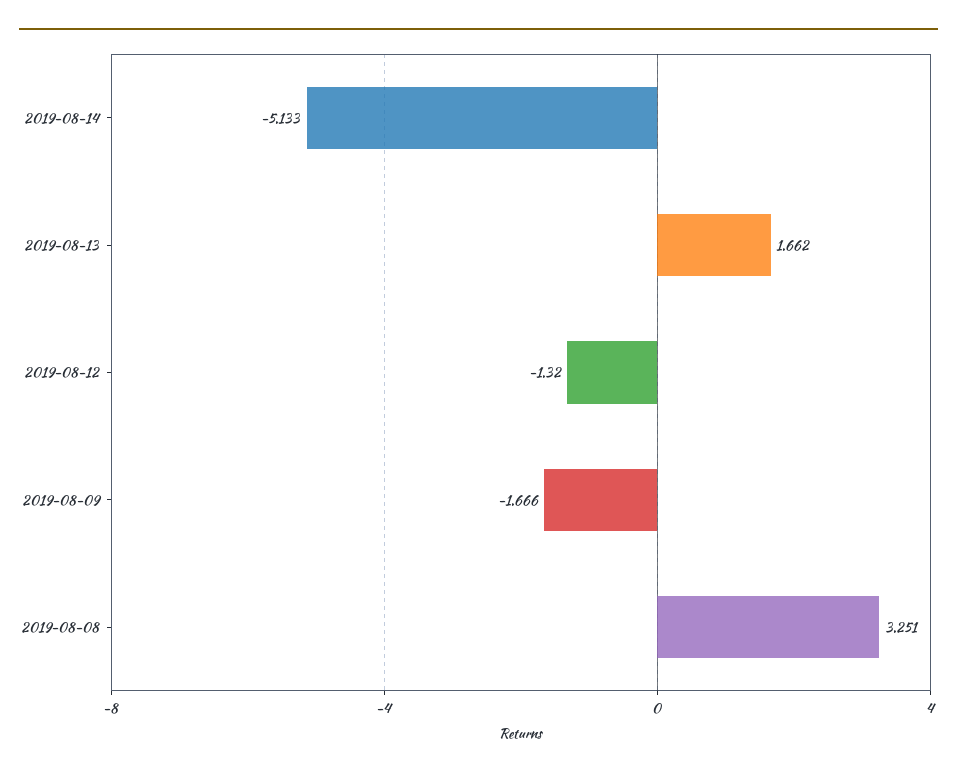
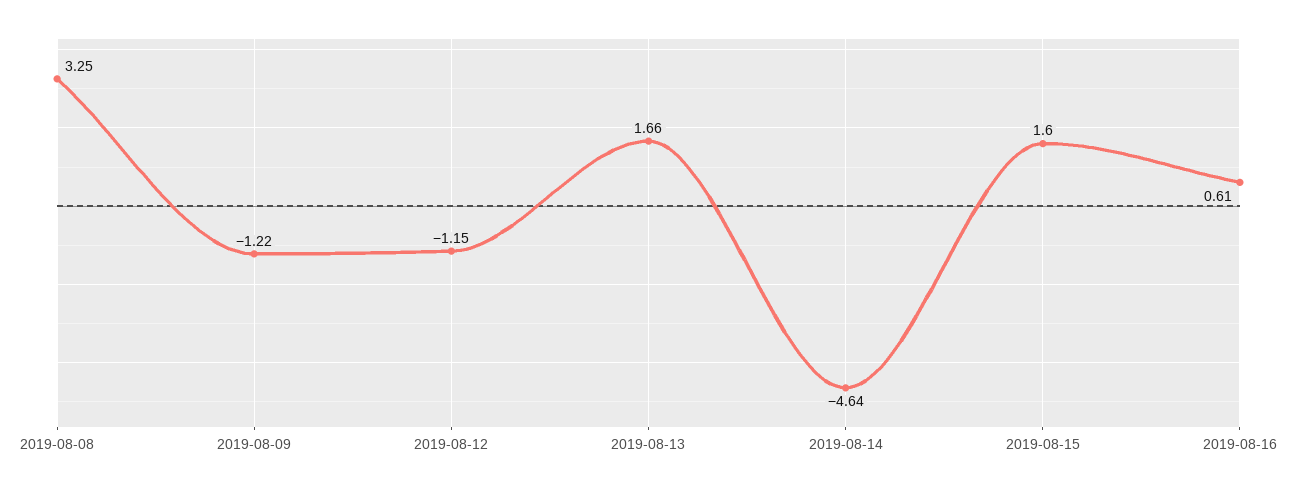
2019-08-14: -5.133 -> -4.64
2019-08-12: -1.32 -> -1.15
2019-08-09: -1.666 -> -1.22
2019-08-15: none -> 1.6
2019-08-16: none -> 0.61

